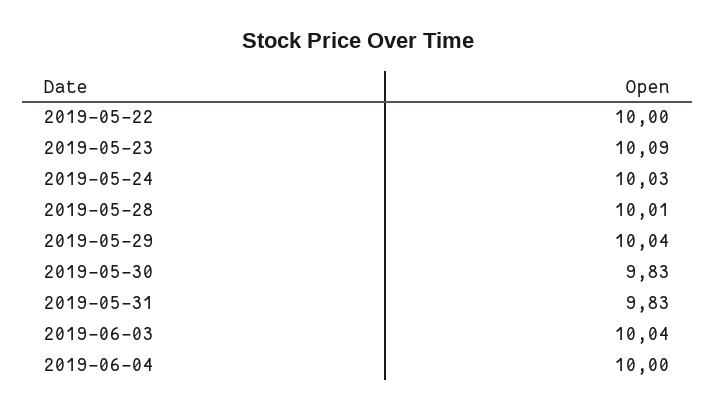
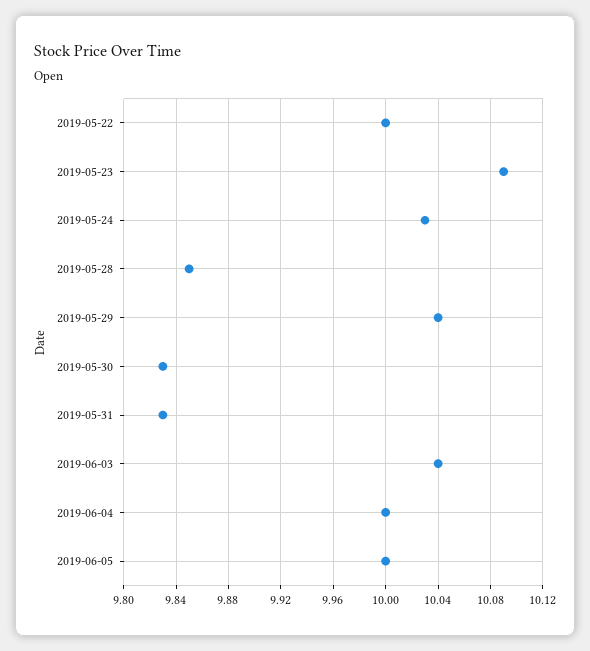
2019-05-28: 10.01 -> 9.85
2019-06-05: none -> 10

